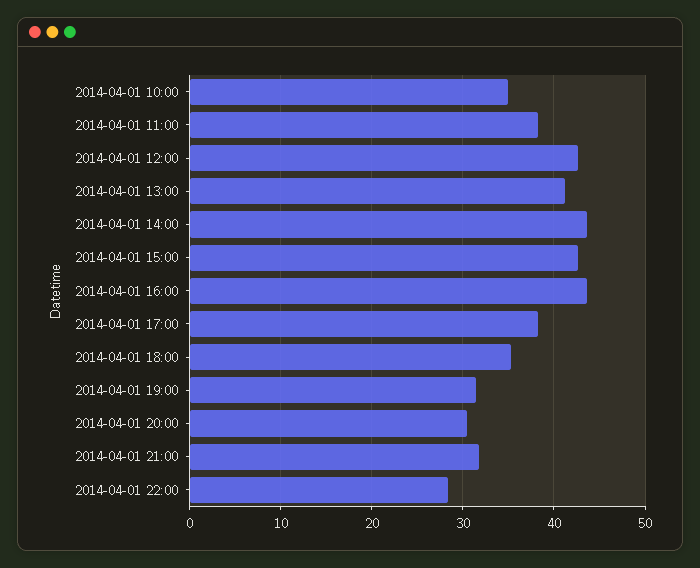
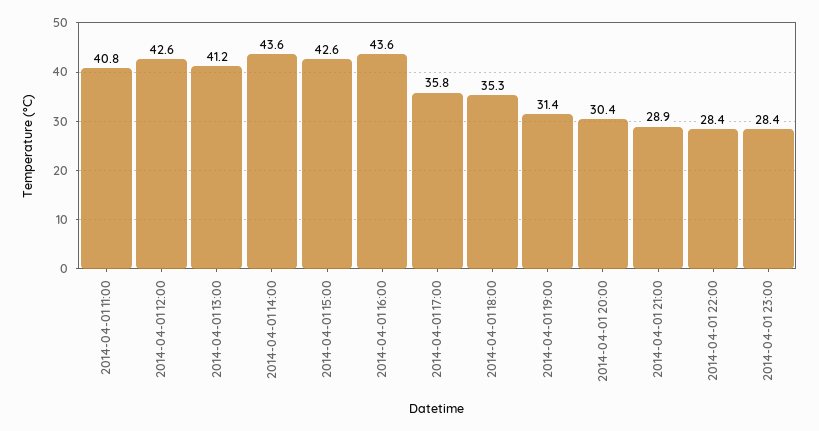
2014-04-01 10:00: 35 -> none
2014-04-01 11:00: 38 -> 40.8
2014-04-01 17:00: 38 -> 35.8
2014-04-01 21:00: 32 -> 28.9
2014-04-01 23:00: none -> 28.4

